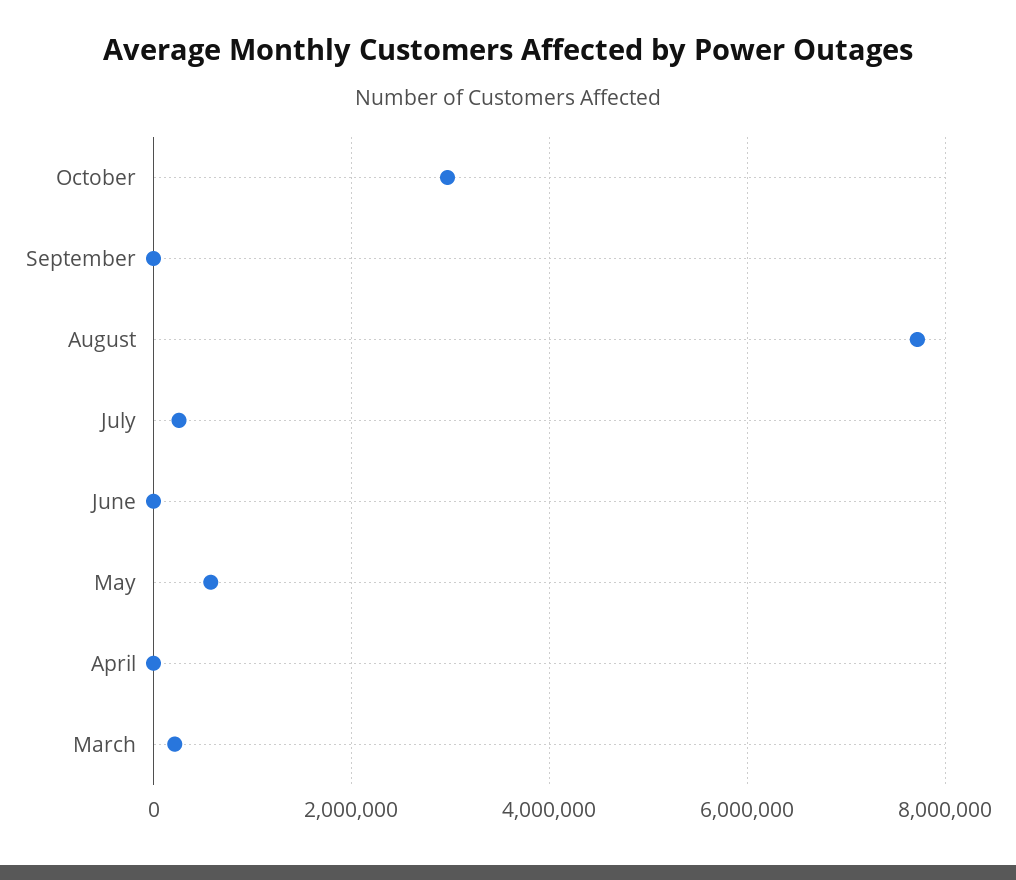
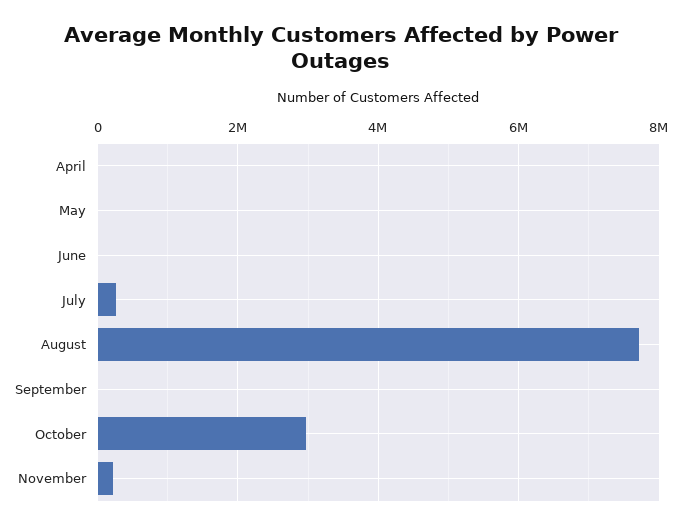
May: 600000 -> 0
March: 200000 -> none
November: none -> 200000

